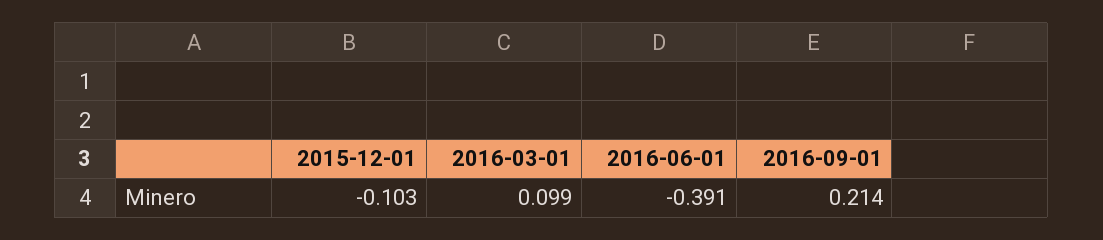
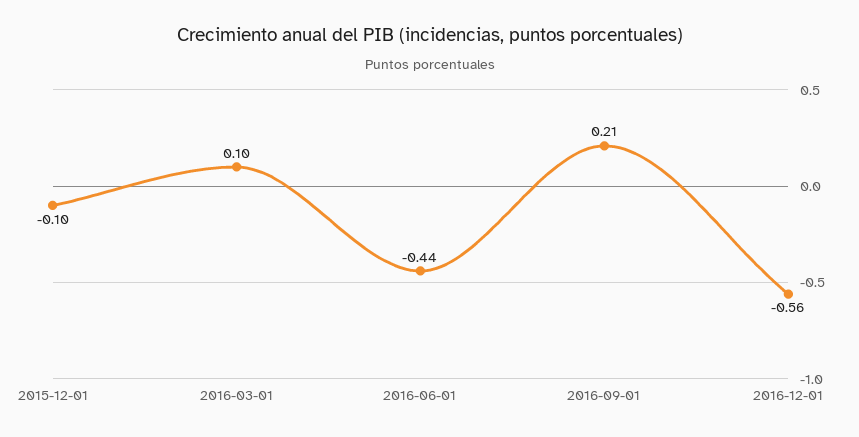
2016-06-01: -0.391 -> -0.44
2016-12-01: none -> -0.56

